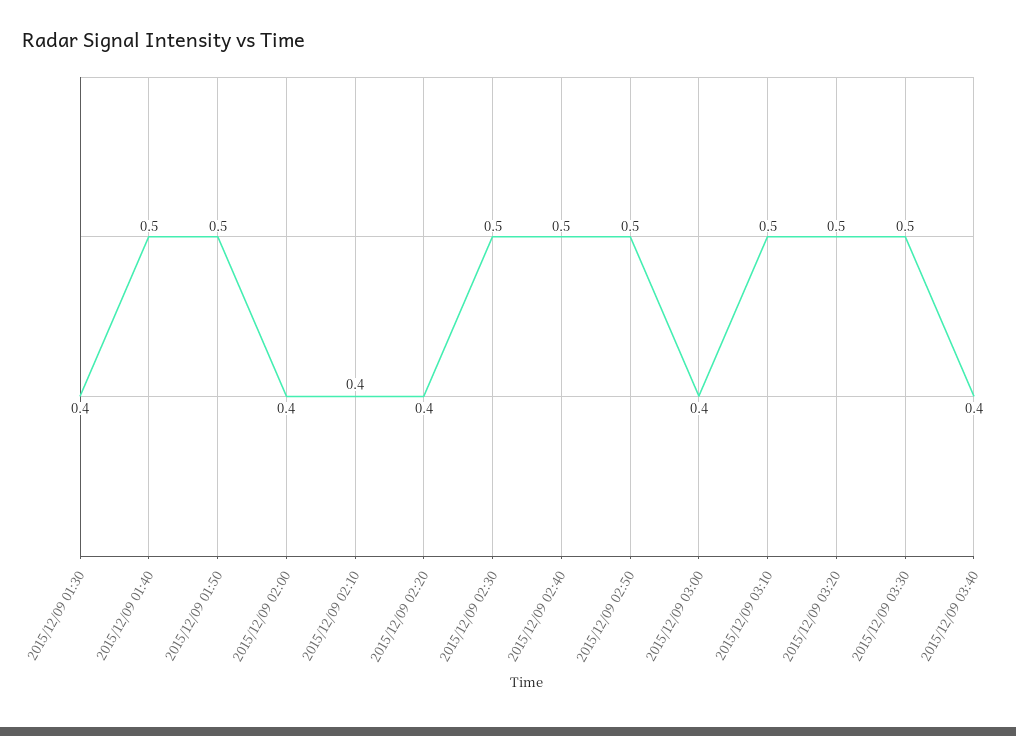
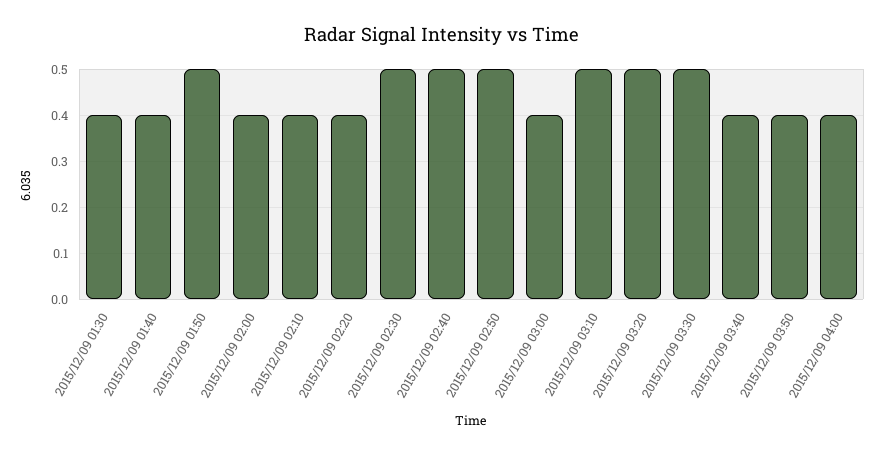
2015/12/09 01:40: 0.5 -> 0.4
2015/12/09 03:50: none -> 0.4
2015/12/09 04:00: none -> 0.4

